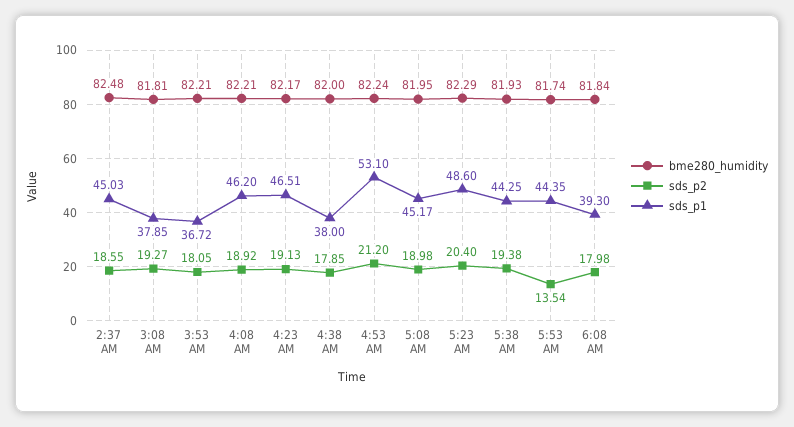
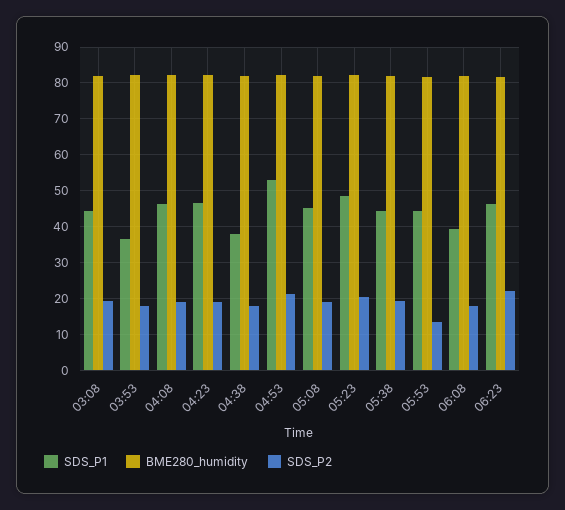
bme280_humidity, 2:37 AM: 82.48 -> none
sds_p2, 2:37 AM: 18.55 -> none
sds_p1, 2:37 AM: 45.03 -> none
sds_p1, 3:08 AM: 37.85 -> 44
sds_p1, 06:23: none -> 46
bme280_humidity, 06:23: none -> 82
sds_p2, 06:23: none -> 22

